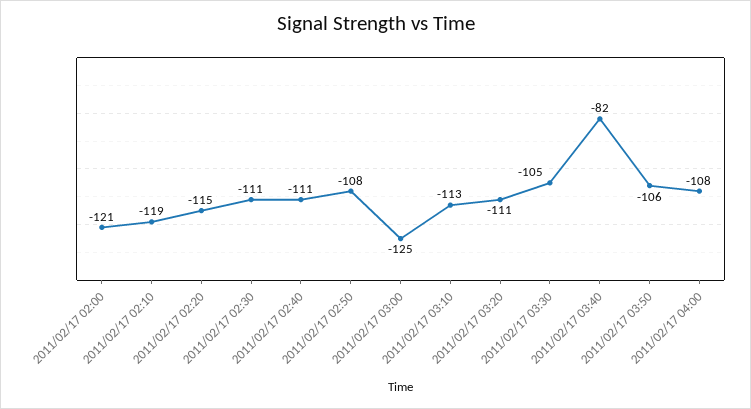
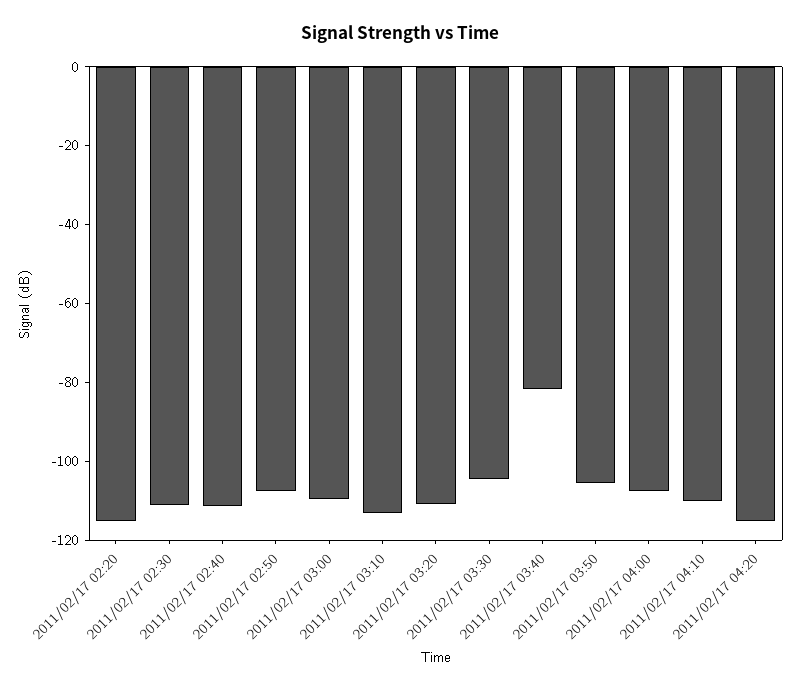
2011/02/17 02:00: -121 -> none
2011/02/17 02:10: -119 -> none
2011/02/17 03:00: -125 -> -110
2011/02/17 04:10: none -> -110
2011/02/17 04:20: none -> -115

